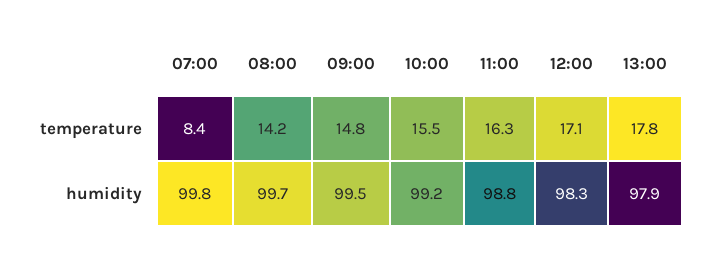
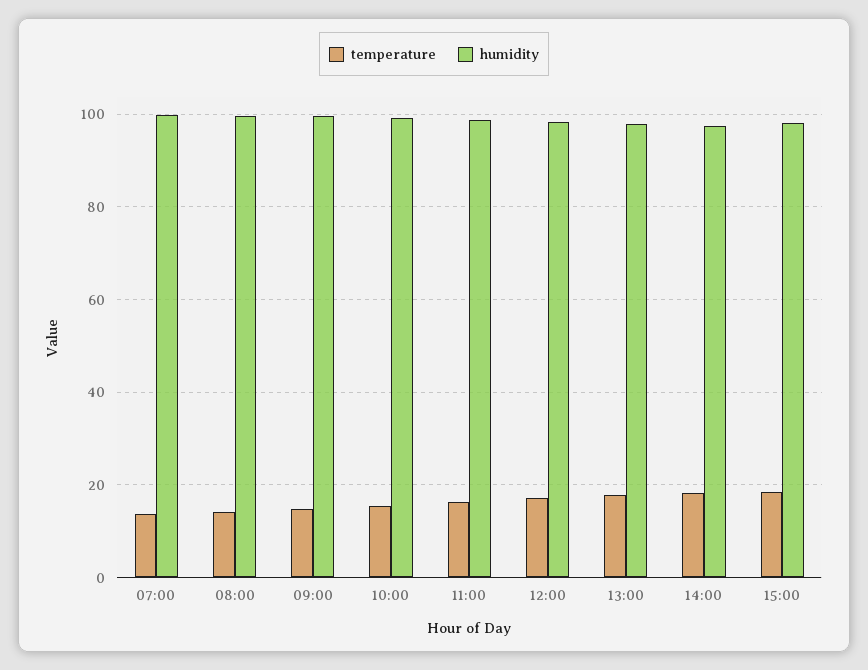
temperature, 07:00: 8.4 -> 14
temperature, 14:00: none -> 18
humidity, 14:00: none -> 98
temperature, 15:00: none -> 18
humidity, 15:00: none -> 98

